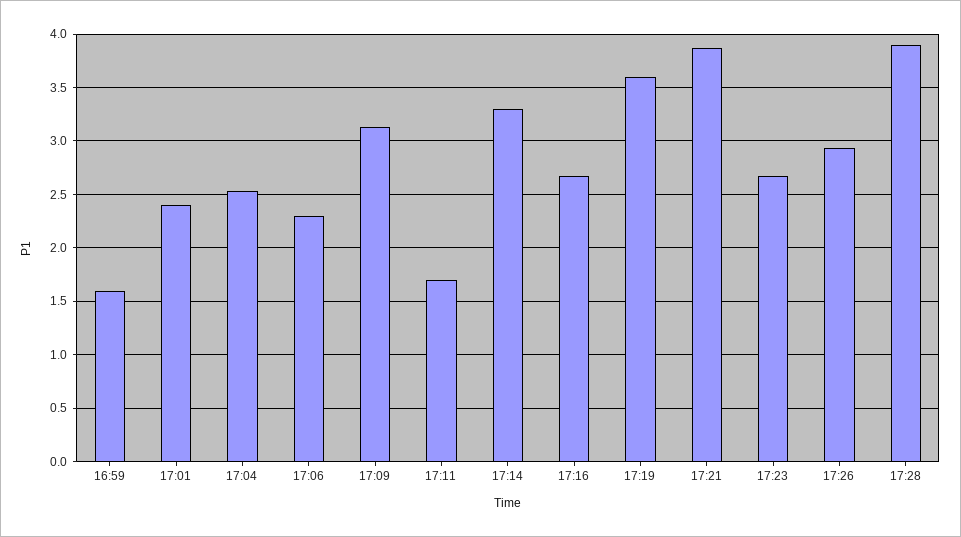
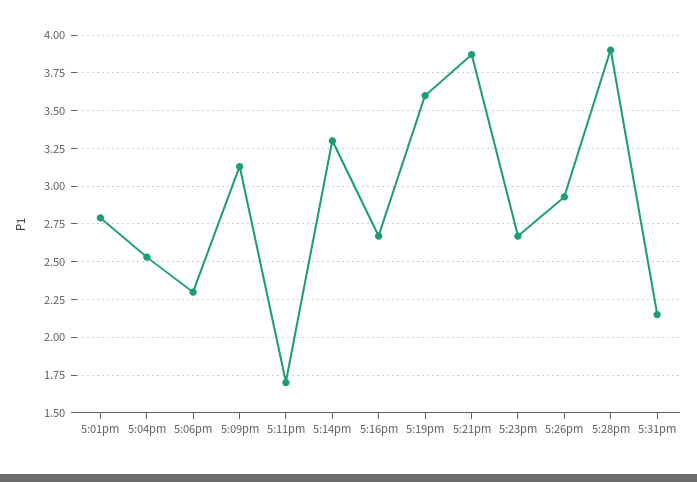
16:59: 1.6 -> none
17:01: 2.4 -> 2.8
5:31pm: none -> 2.15

